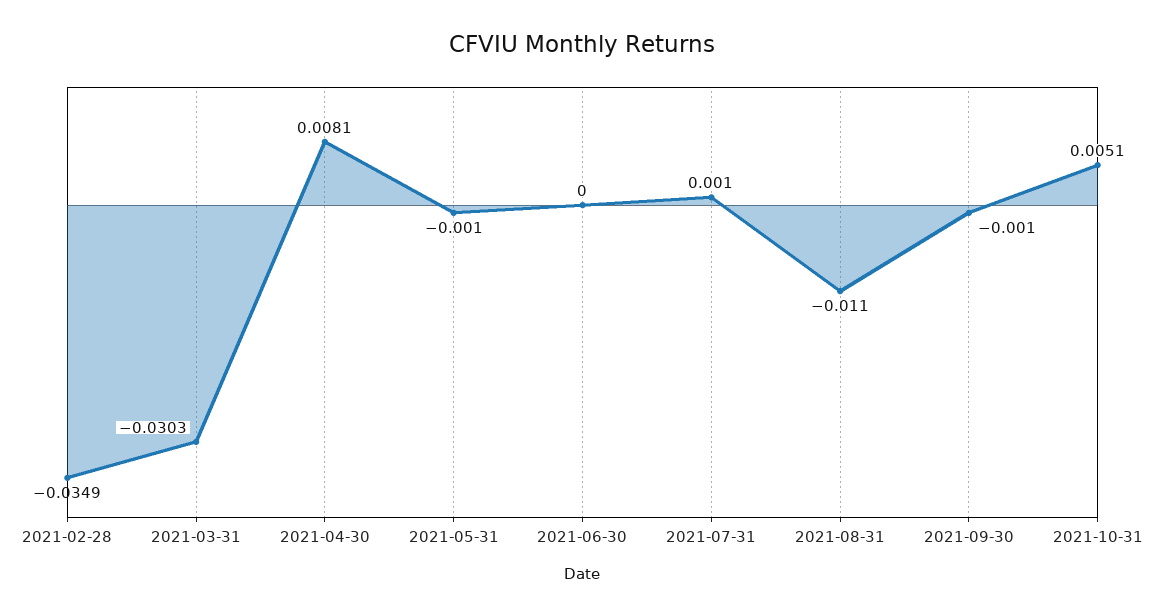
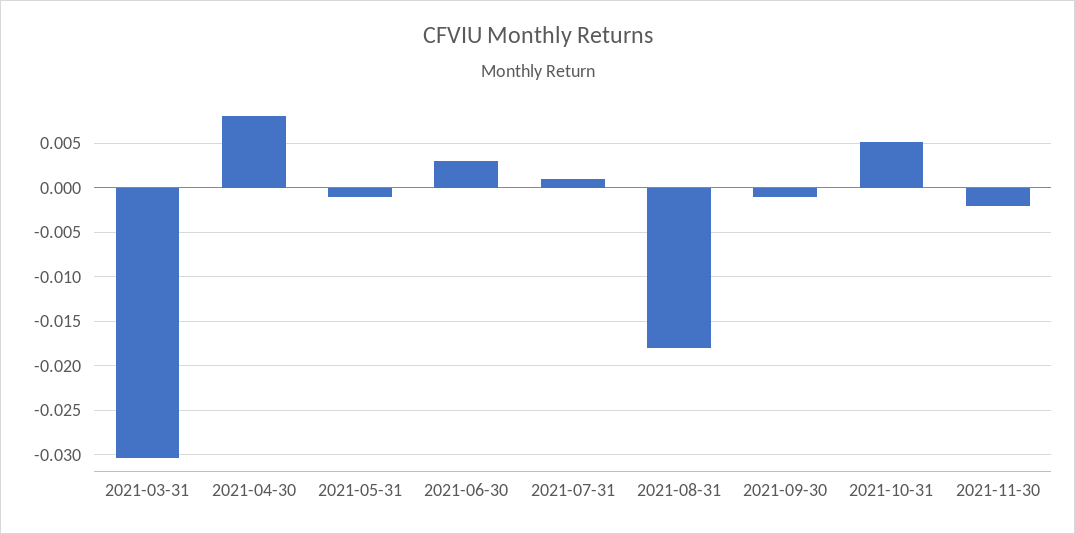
2021-02-28: -0.0349 -> none
2021-06-30: 0 -> 0.003
2021-08-31: -0.011 -> -0.018
2021-11-30: none -> -0.002

